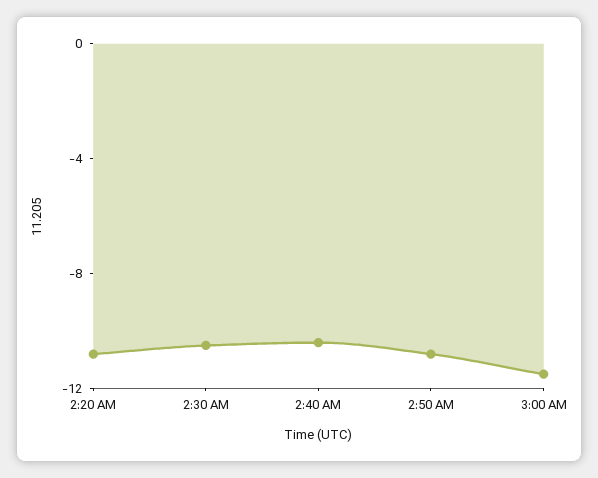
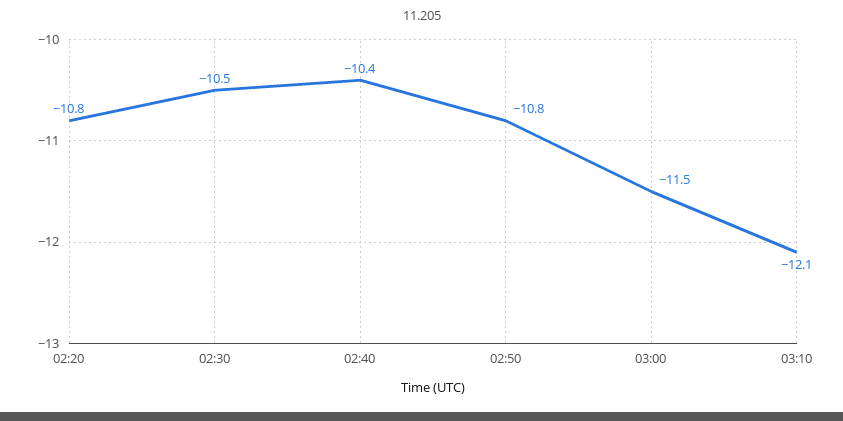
03:10: none -> -12.1

